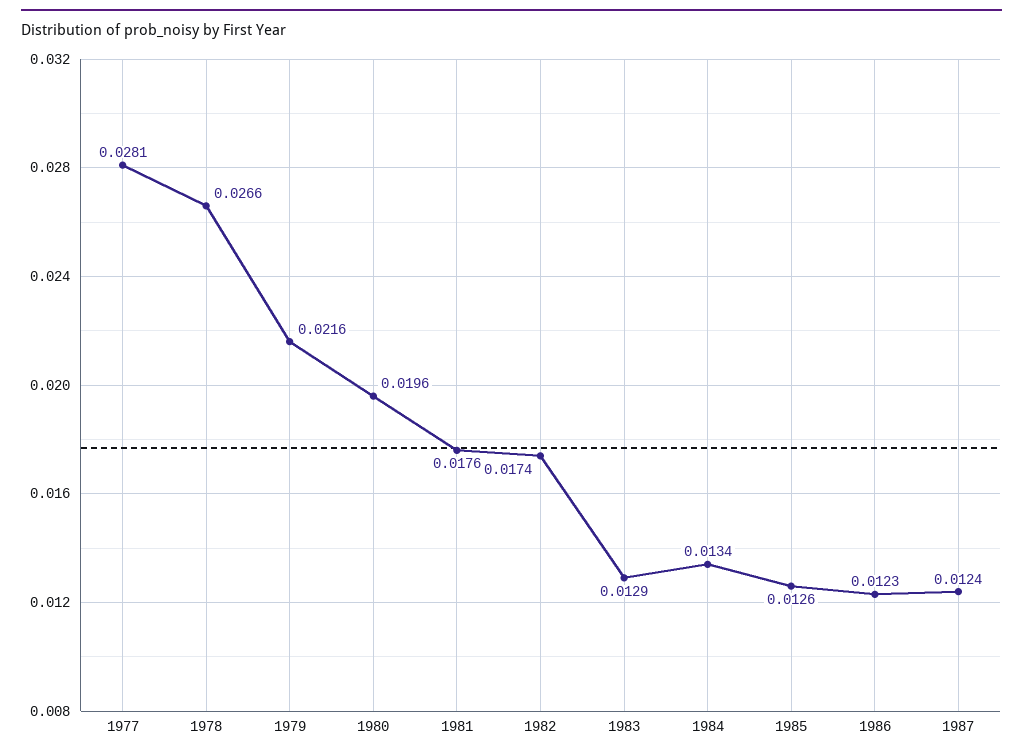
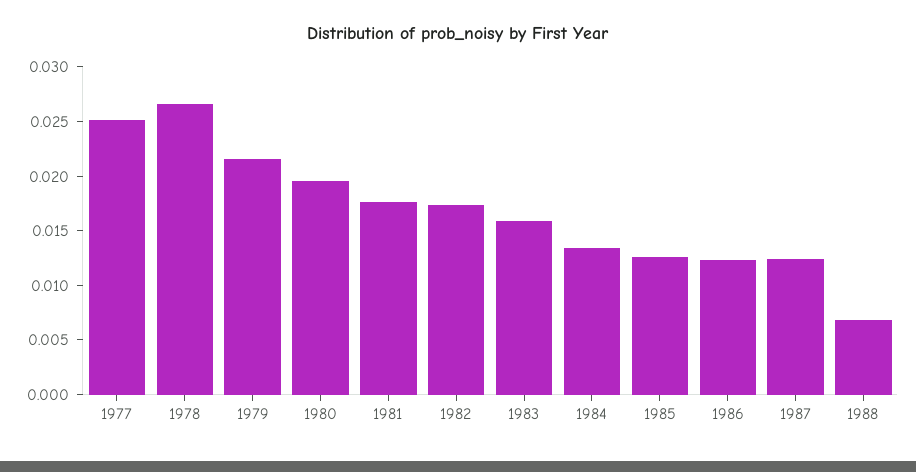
1977: 0.0281 -> 0.025
1983: 0.0129 -> 0.016
1988: none -> 0.007

